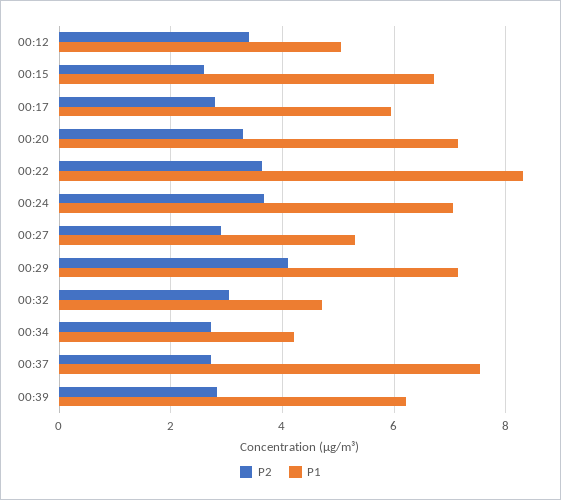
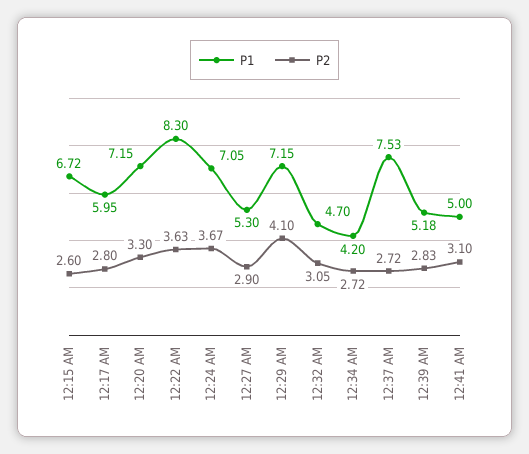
P2, 00:12: 3.4 -> none
P1, 00:12: 5 -> none
P1, 00:39: 6.2 -> 5.18
P1, 12:41 AM: none -> 5
P2, 12:41 AM: none -> 3.1

